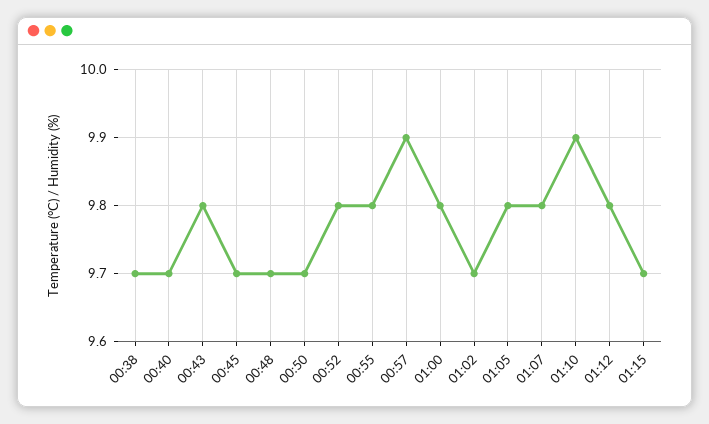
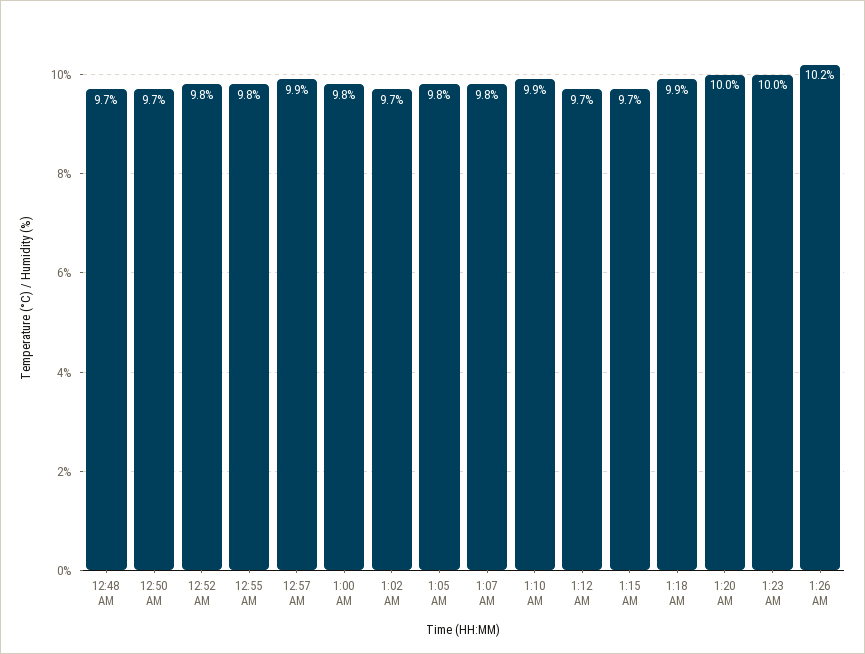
00:38: 9.7 -> none
00:40: 9.7 -> none
00:43: 9.8 -> none
00:45: 9.7 -> none
01:12: 9.8 -> 9.7
1:18 AM: none -> 9.9
1:20 AM: none -> 10
1:23 AM: none -> 10
1:26 AM: none -> 10.2

